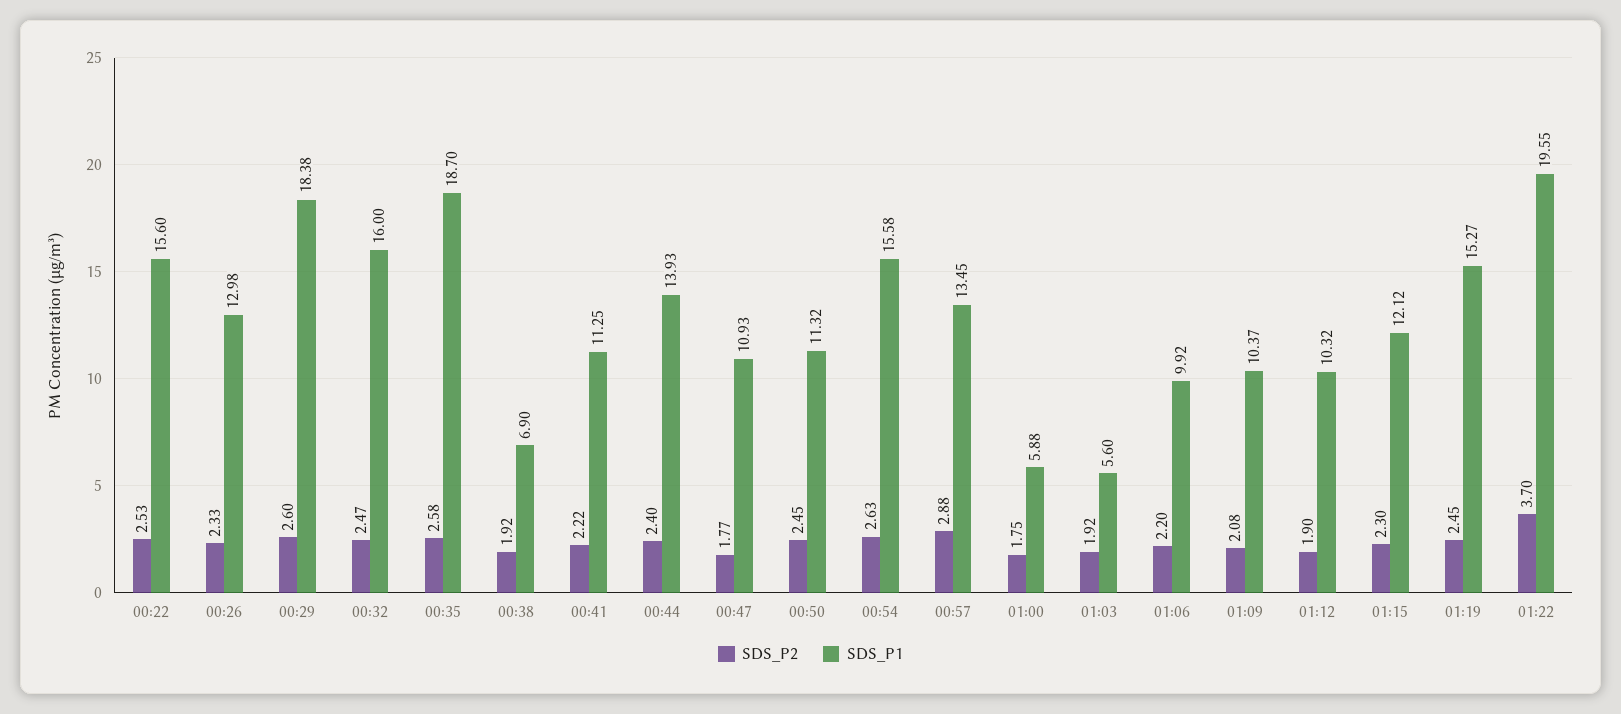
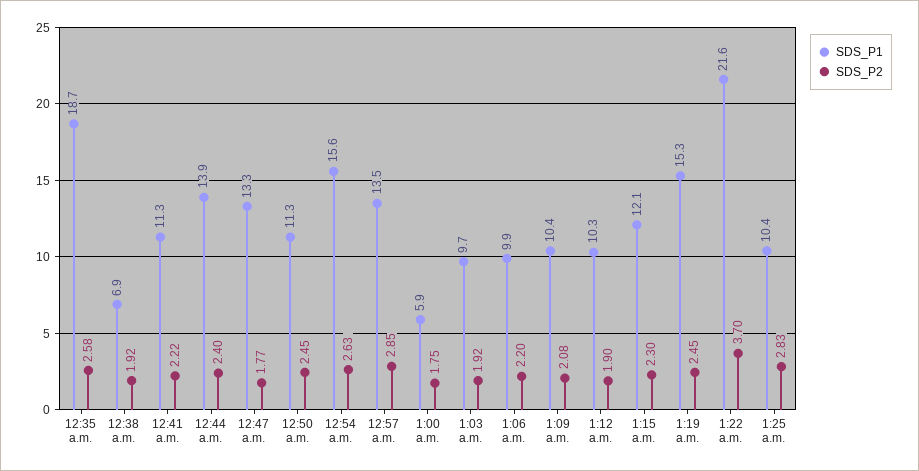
SDS_P2, 00:22: 2.53 -> none
SDS_P1, 00:22: 15.6 -> none
SDS_P2, 00:26: 2.33 -> none
SDS_P1, 00:26: 12.98 -> none
SDS_P2, 00:29: 2.6 -> none
SDS_P1, 00:29: 18.38 -> none
SDS_P2, 00:32: 2.47 -> none
SDS_P1, 00:32: 16 -> none
SDS_P1, 00:47: 10.93 -> 13.3
SDS_P2, 00:57: 2.88 -> 2.85
SDS_P1, 01:03: 5.6 -> 9.7
SDS_P1, 01:22: 19.55 -> 21.6
SDS_P1, 1:25 a.m.: none -> 10.4
SDS_P2, 1:25 a.m.: none -> 2.83

